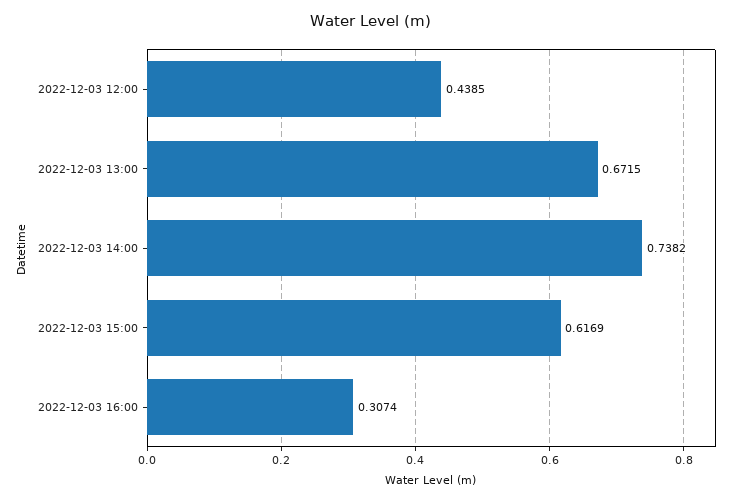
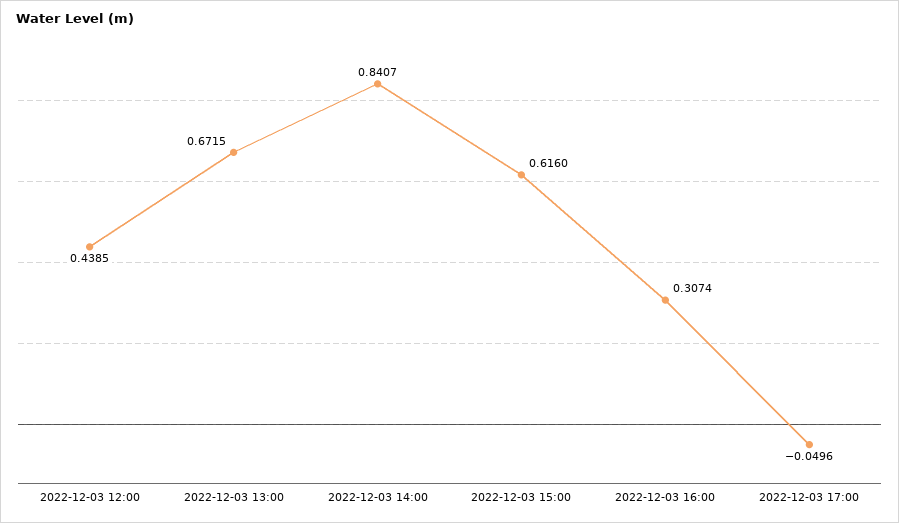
2022-12-03 14:00: 0.7382 -> 0.8407
2022-12-03 15:00: 0.6169 -> 0.616
2022-12-03 17:00: none -> -0.0496

